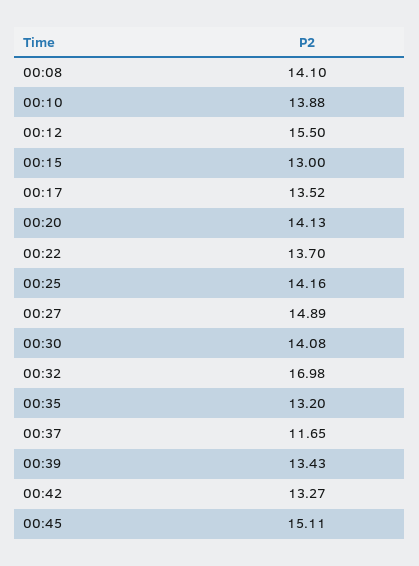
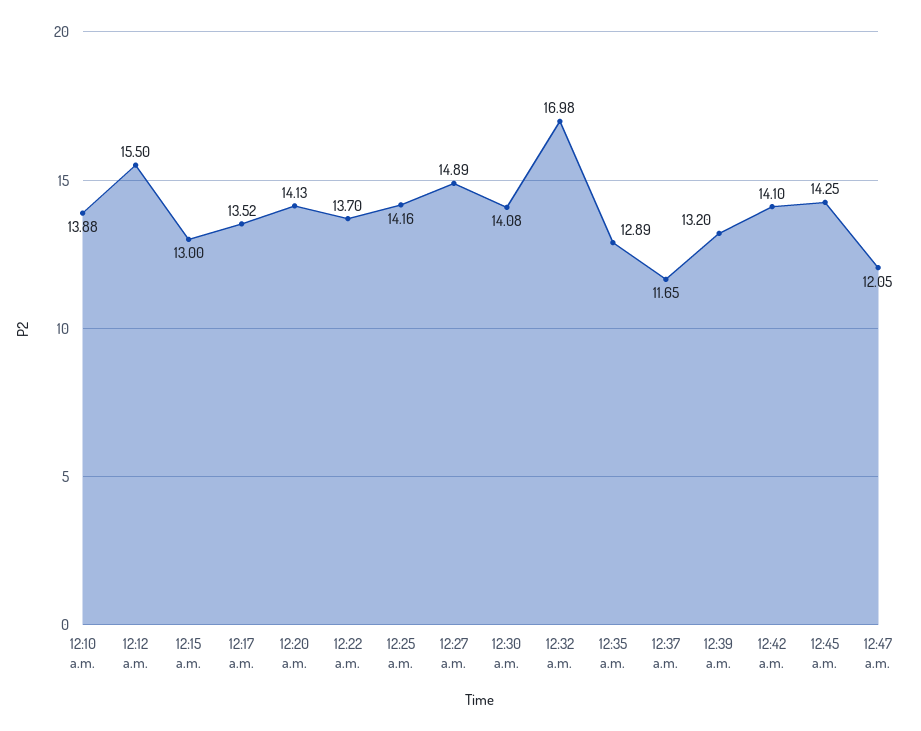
00:08: 14.1 -> none
00:35: 13.2 -> 12.89
00:39: 13.43 -> 13.2
00:42: 13.27 -> 14.1
00:45: 15.11 -> 14.25
12:47 a.m.: none -> 12.05

